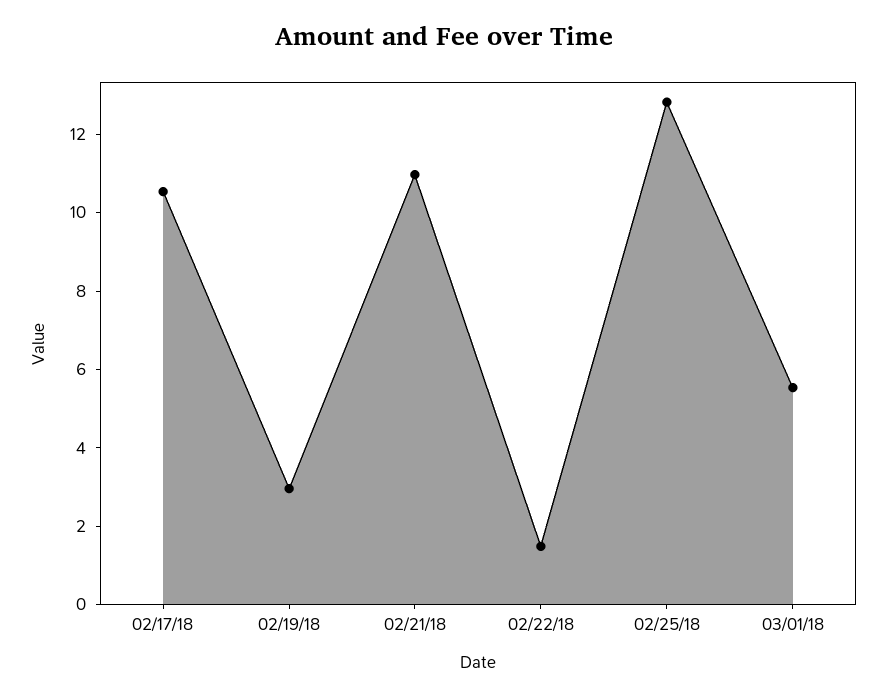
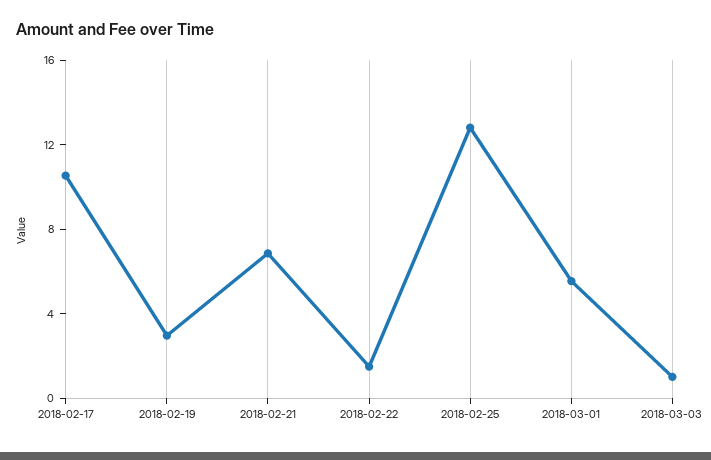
02/21/18: 11 -> 7
2018-03-03: none -> 1

